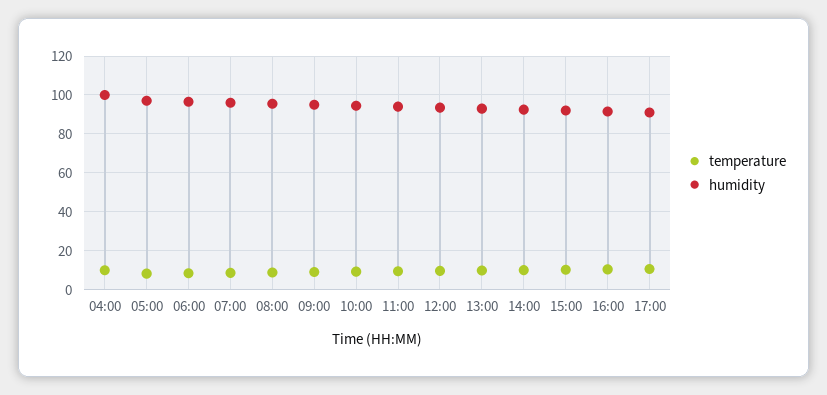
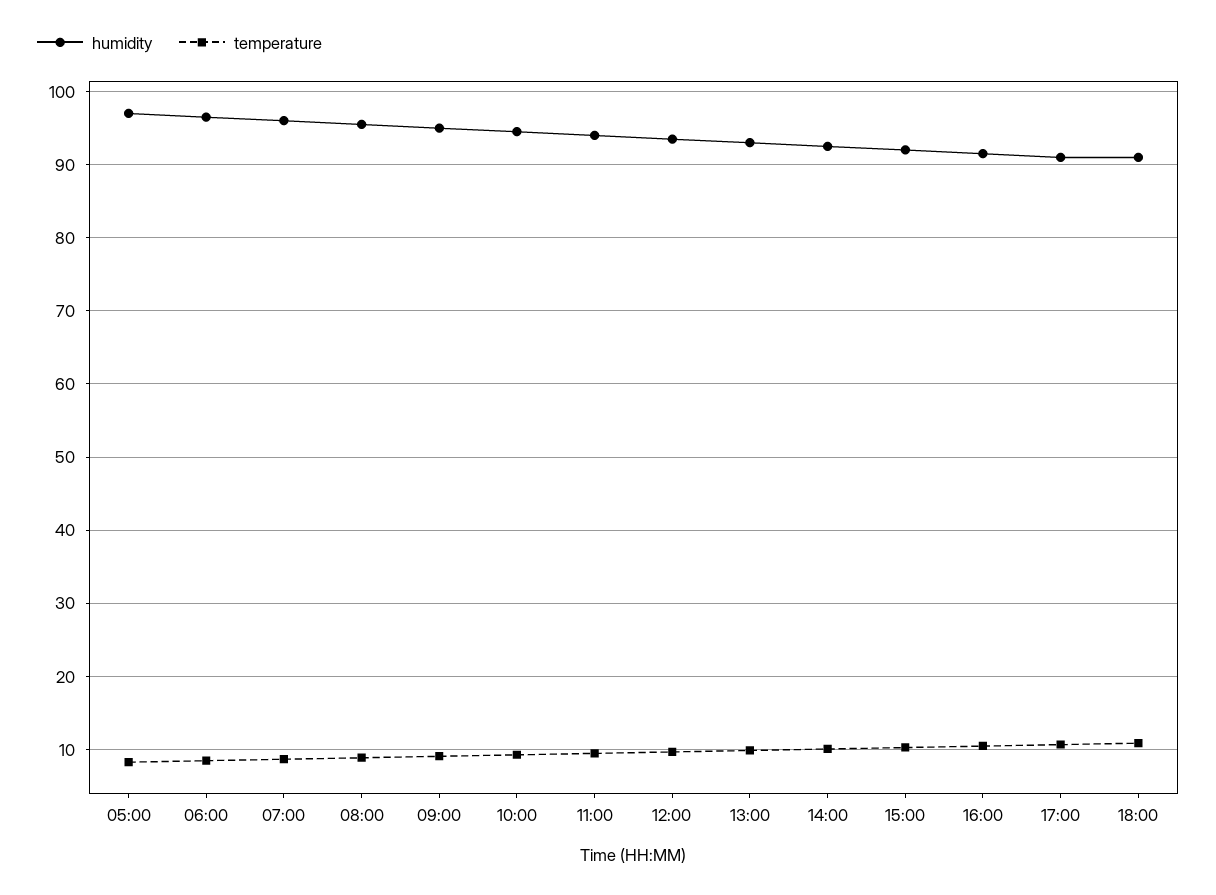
temperature, 04:00: 10 -> none
humidity, 04:00: 100 -> none
humidity, 18:00: none -> 91
temperature, 18:00: none -> 11

